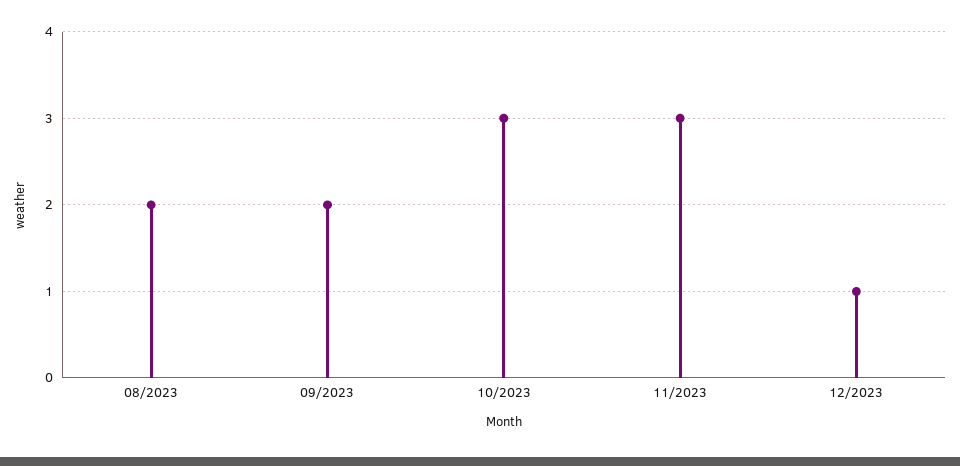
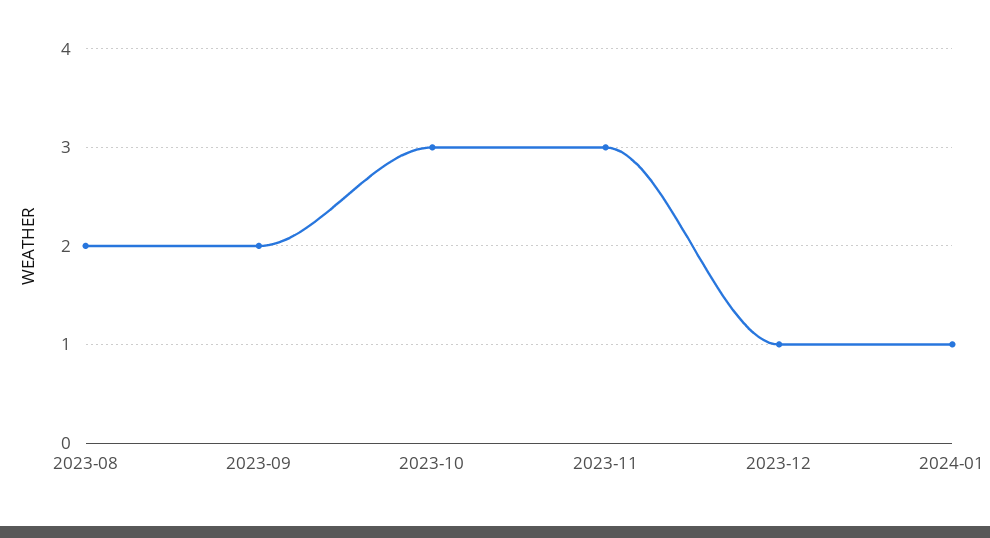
2024-01: none -> 1

